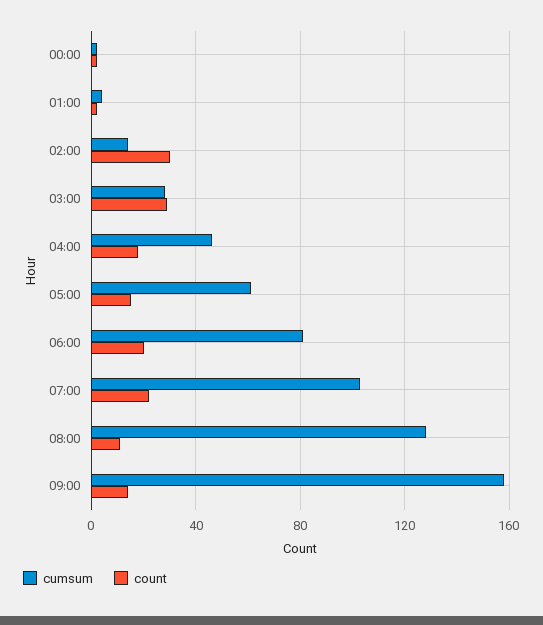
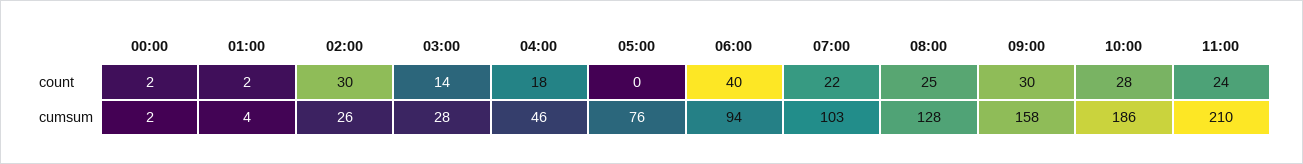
cumsum, 02:00: 15 -> 26
count, 03:00: 30 -> 14
cumsum, 05:00: 60 -> 76
count, 05:00: 15 -> 0
cumsum, 06:00: 80 -> 94
count, 06:00: 20 -> 40
count, 08:00: 10 -> 25
count, 09:00: 15 -> 30
count, 10:00: none -> 28
count, 11:00: none -> 24
cumsum, 10:00: none -> 186
cumsum, 11:00: none -> 210

